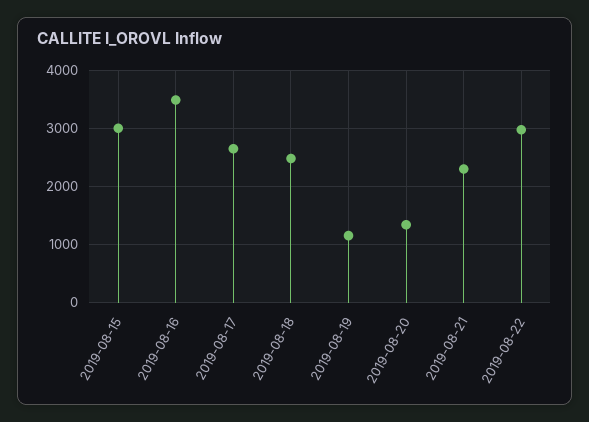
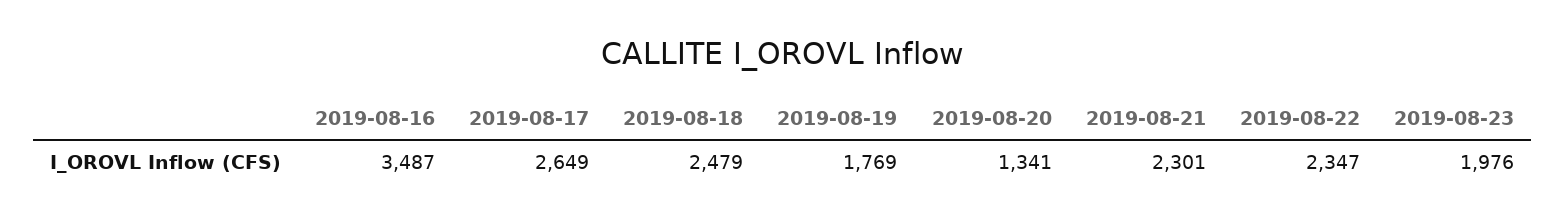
2019-08-15: 3000 -> none
2019-08-19: 1200 -> 1769
2019-08-22: 3000 -> 2347
2019-08-23: none -> 1976

